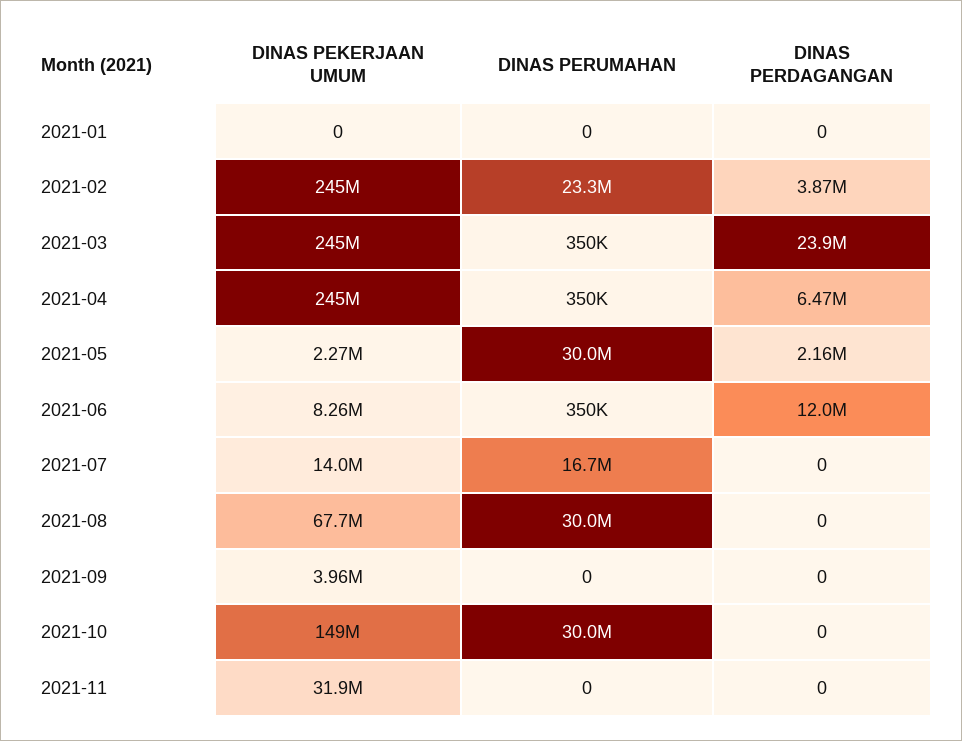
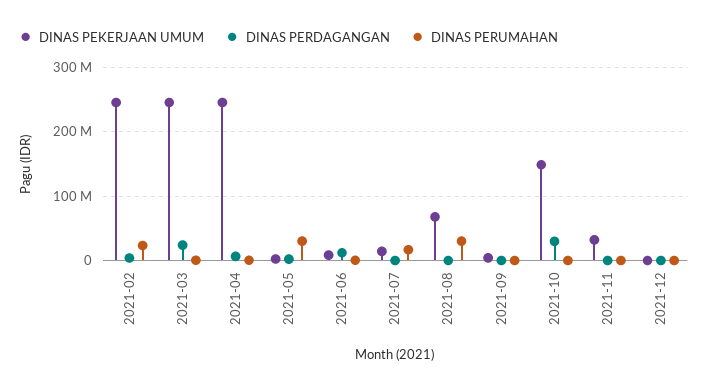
DINAS PEKERJAAN UMUM, 2021-01: 0 -> none
DINAS PERUMAHAN, 2021-01: 0 -> none
DINAS PERDAGANGAN, 2021-01: 0 -> none
DINAS PERUMAHAN, 2021-10: 30000000 -> 0
DINAS PERDAGANGAN, 2021-10: 0 -> 30000000
DINAS PEKERJAAN UMUM, 2021-12: none -> 0
DINAS PERDAGANGAN, 2021-12: none -> 0
DINAS PERUMAHAN, 2021-12: none -> 0

